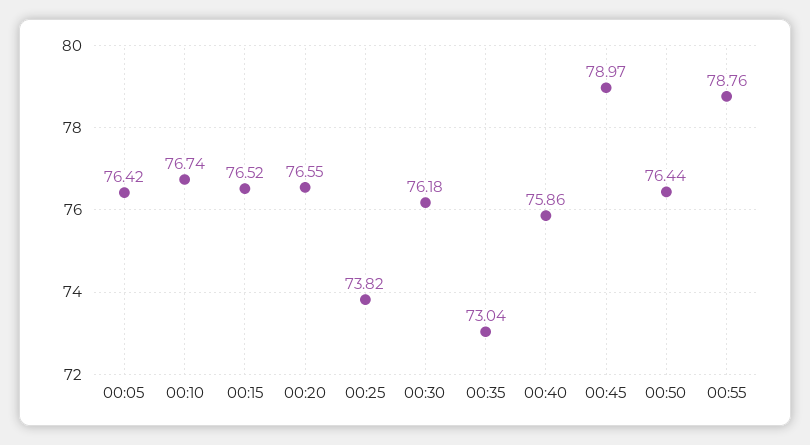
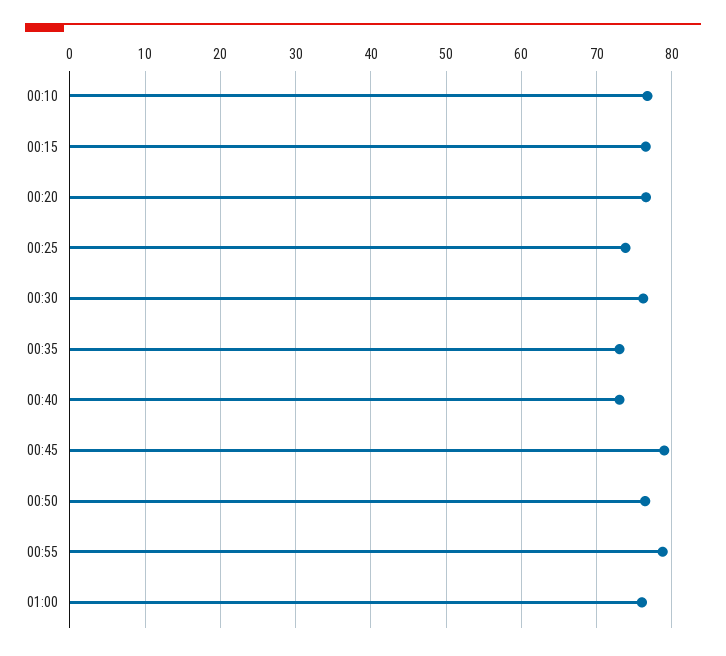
00:05: 76.42 -> none
00:40: 75.86 -> 73
01:00: none -> 76

